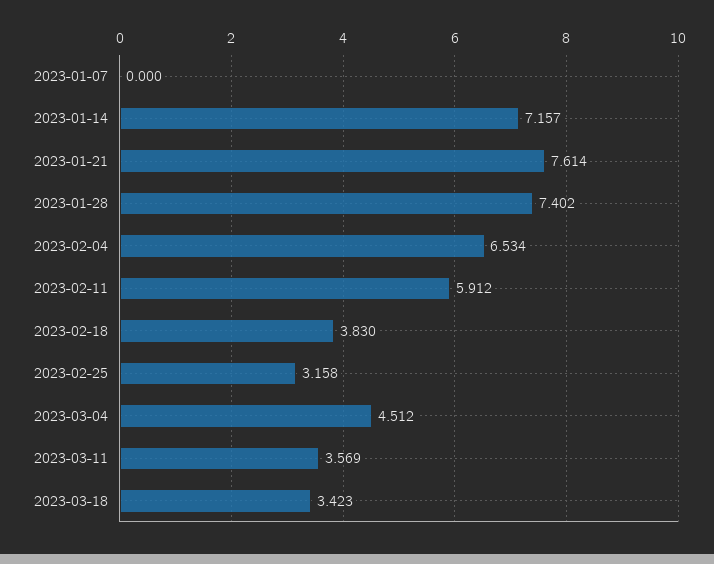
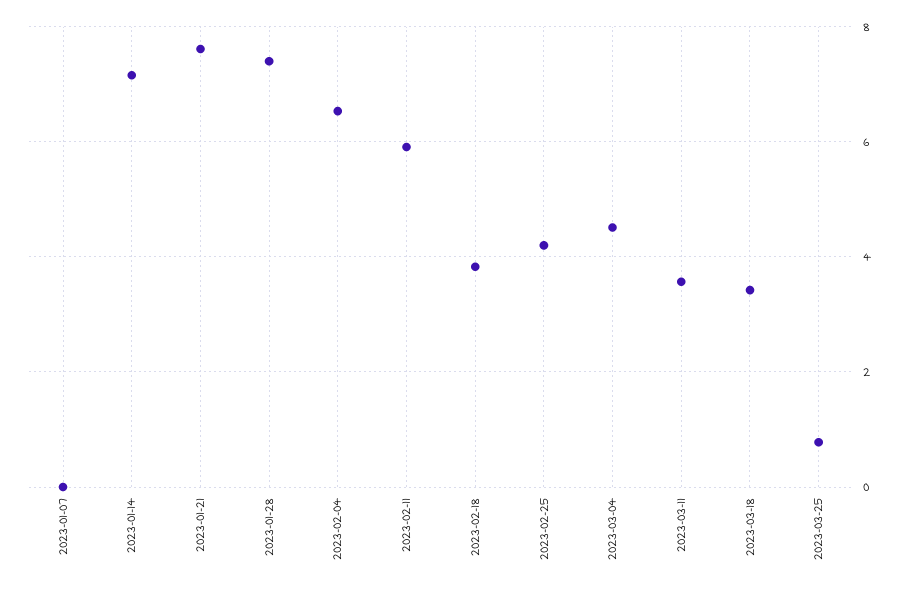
2023-02-25: 3.158 -> 4.2
2023-03-25: none -> 0.8

